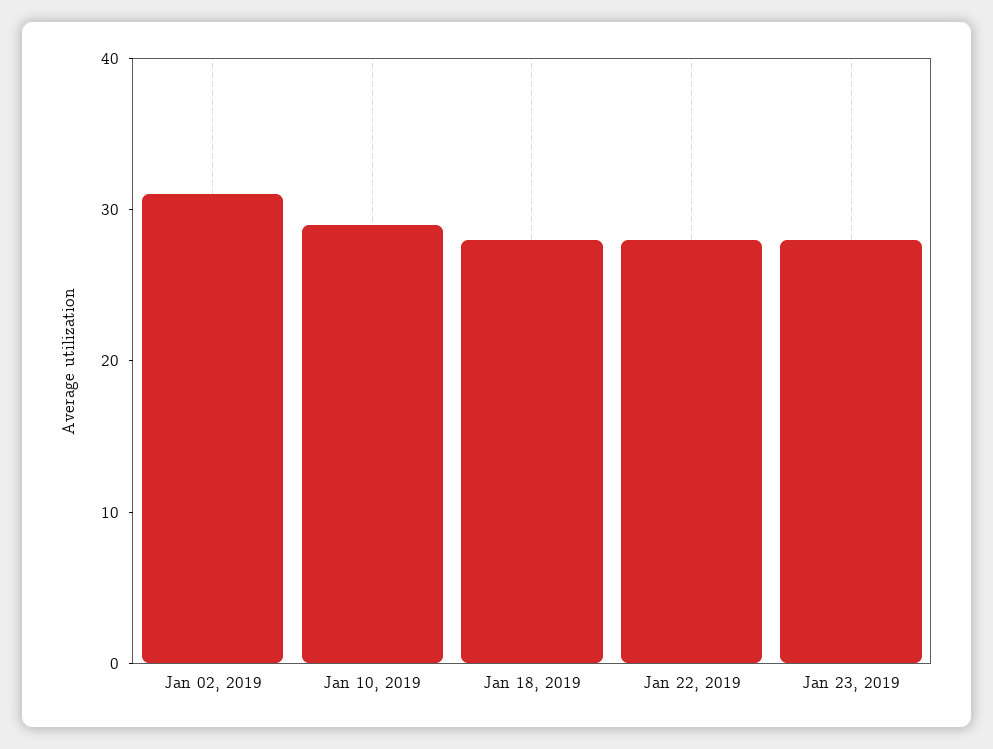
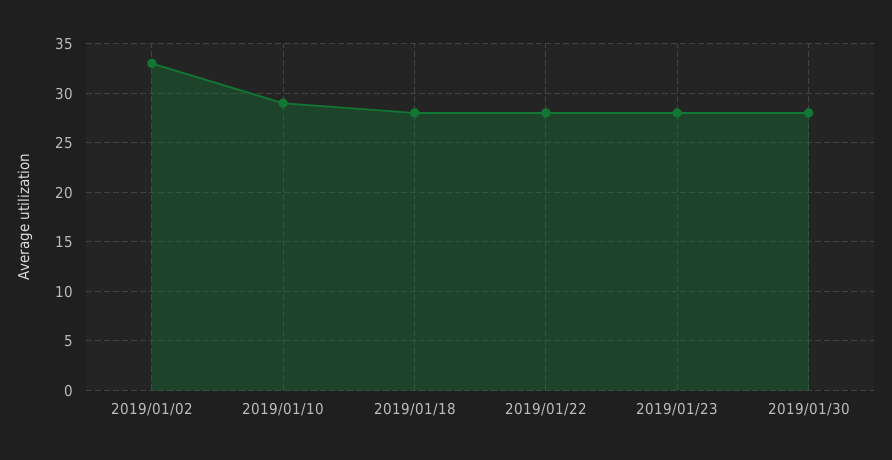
Jan 02, 2019: 31 -> 33
2019/01/30: none -> 28

